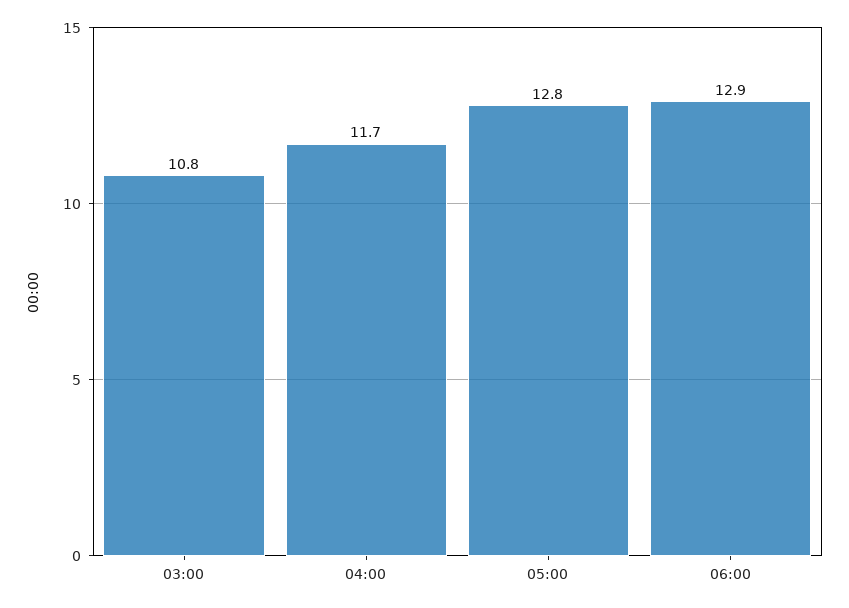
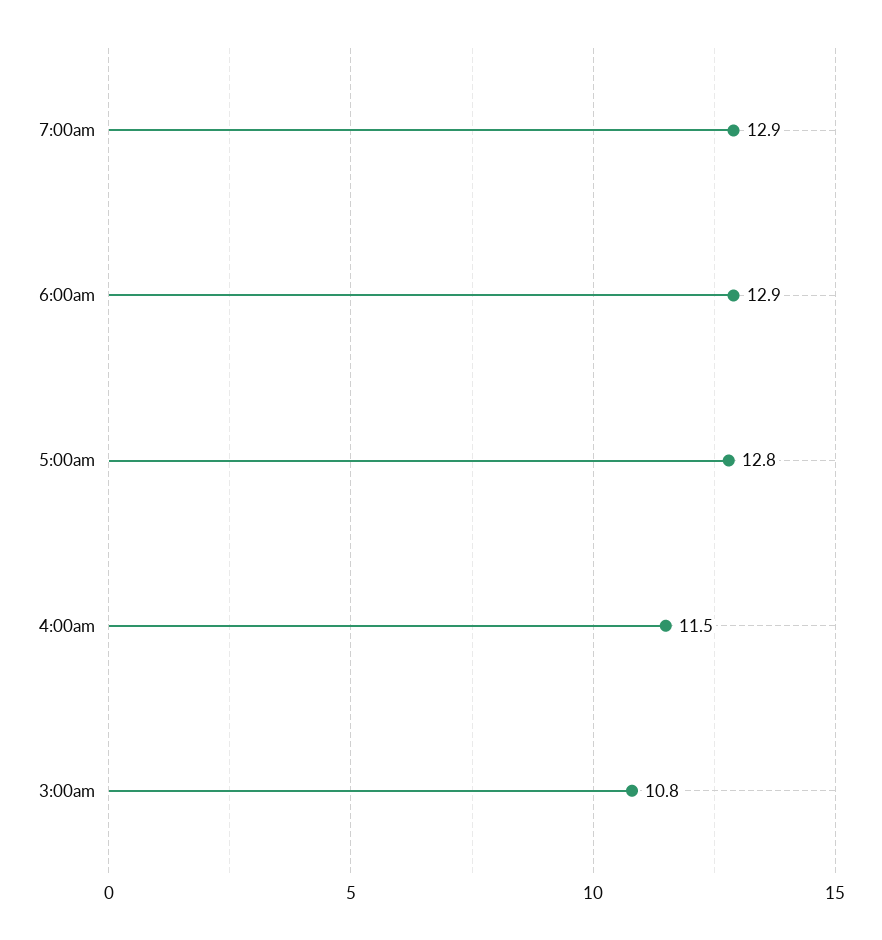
04:00: 11.7 -> 11.5
7:00am: none -> 12.9

